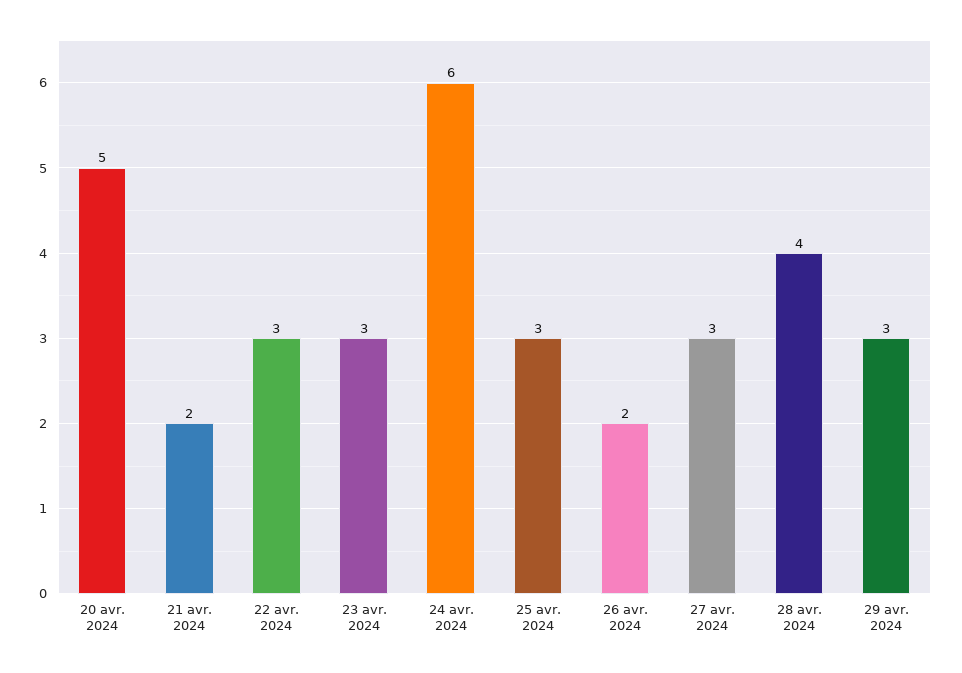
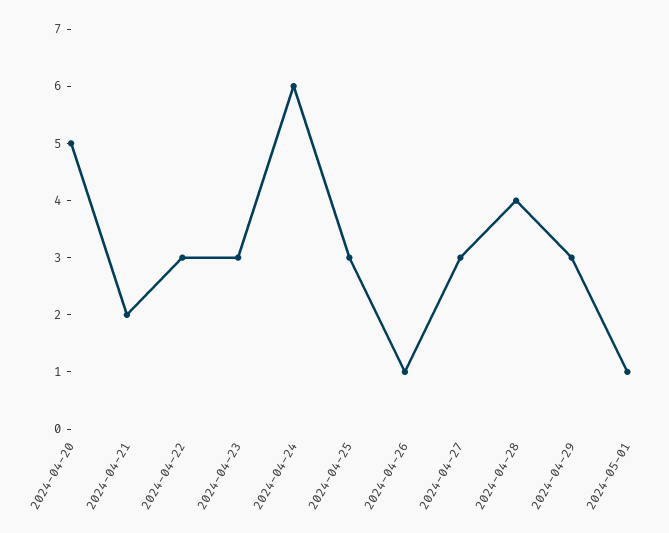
26 avr. 2024: 2 -> 1
2024-05-01: none -> 1

